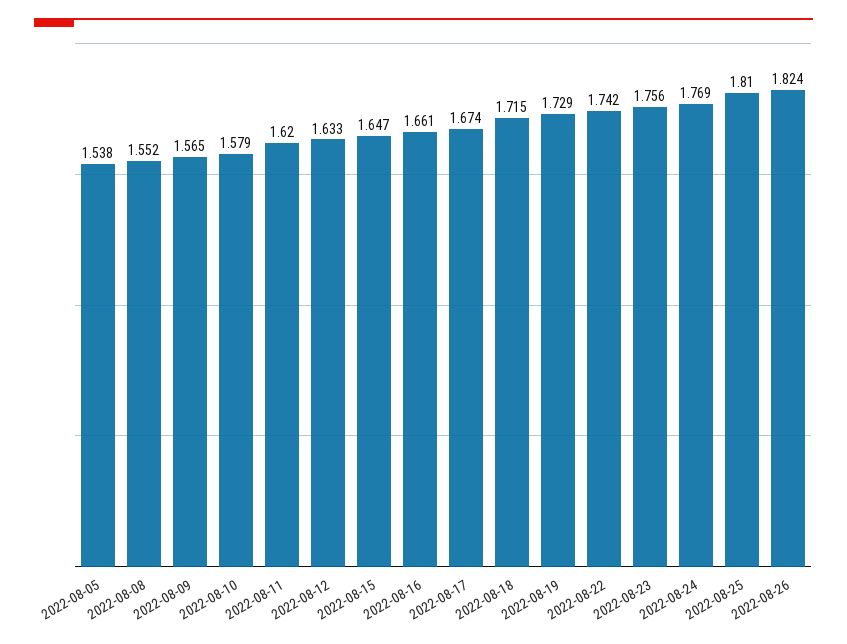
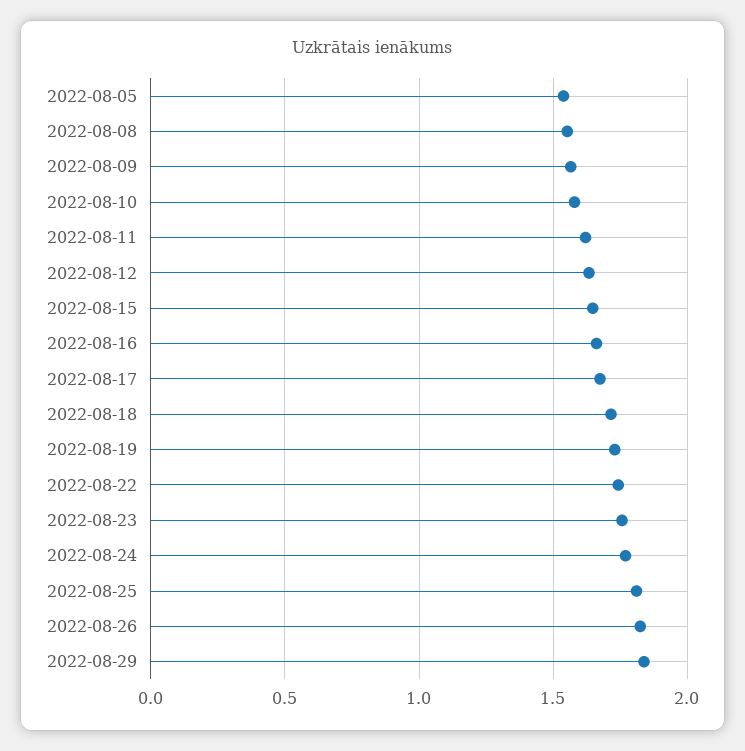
2022-08-29: none -> 1.85

